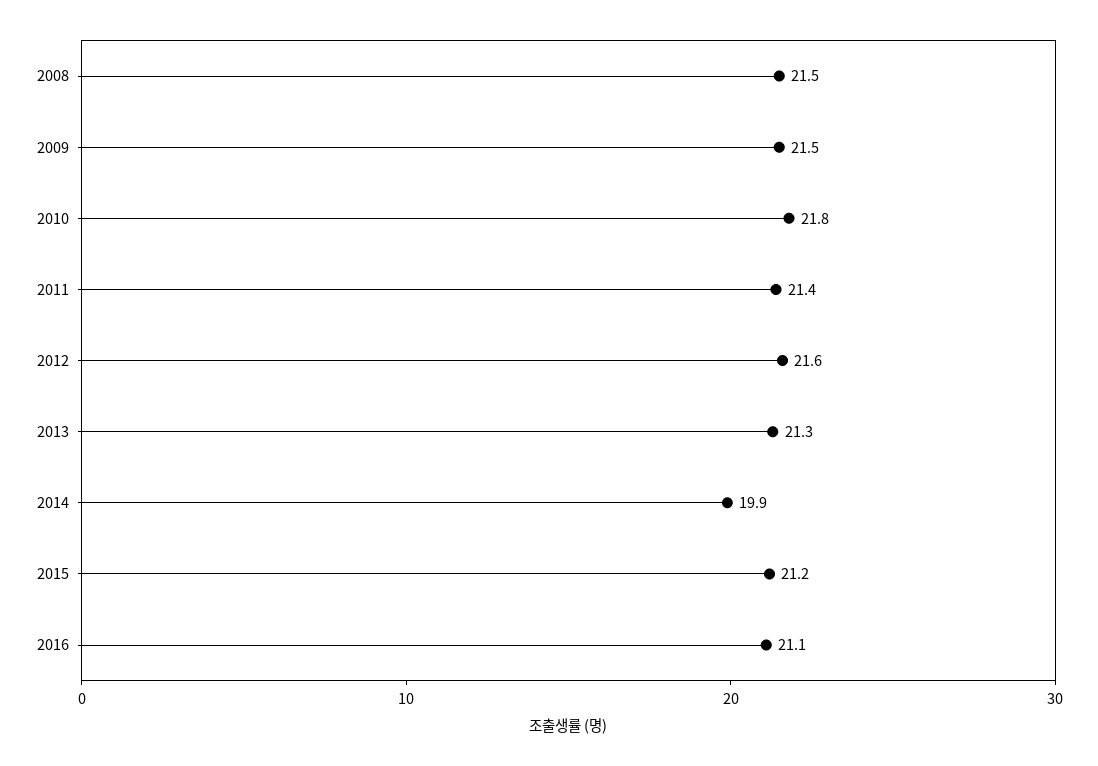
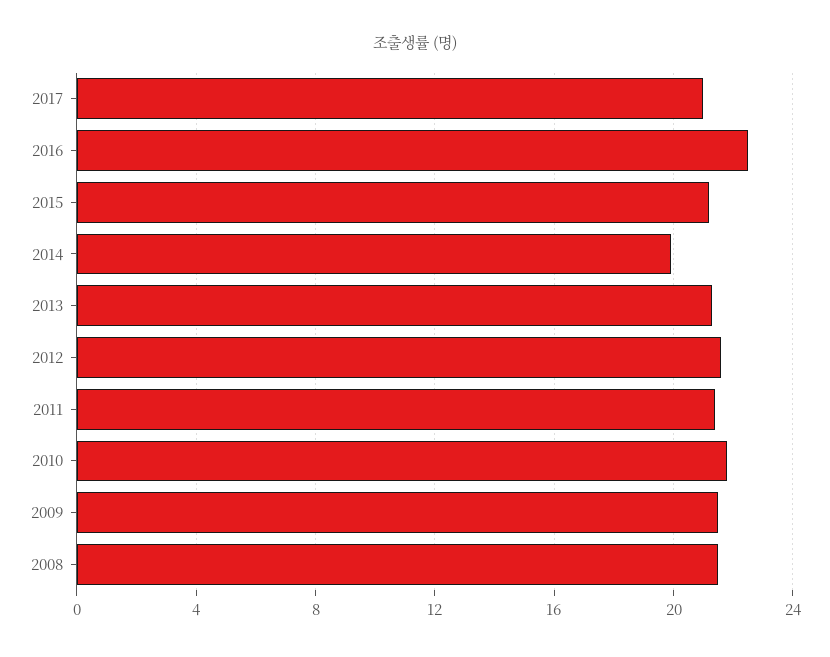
2016: 21.1 -> 22.5
2017: none -> 21

